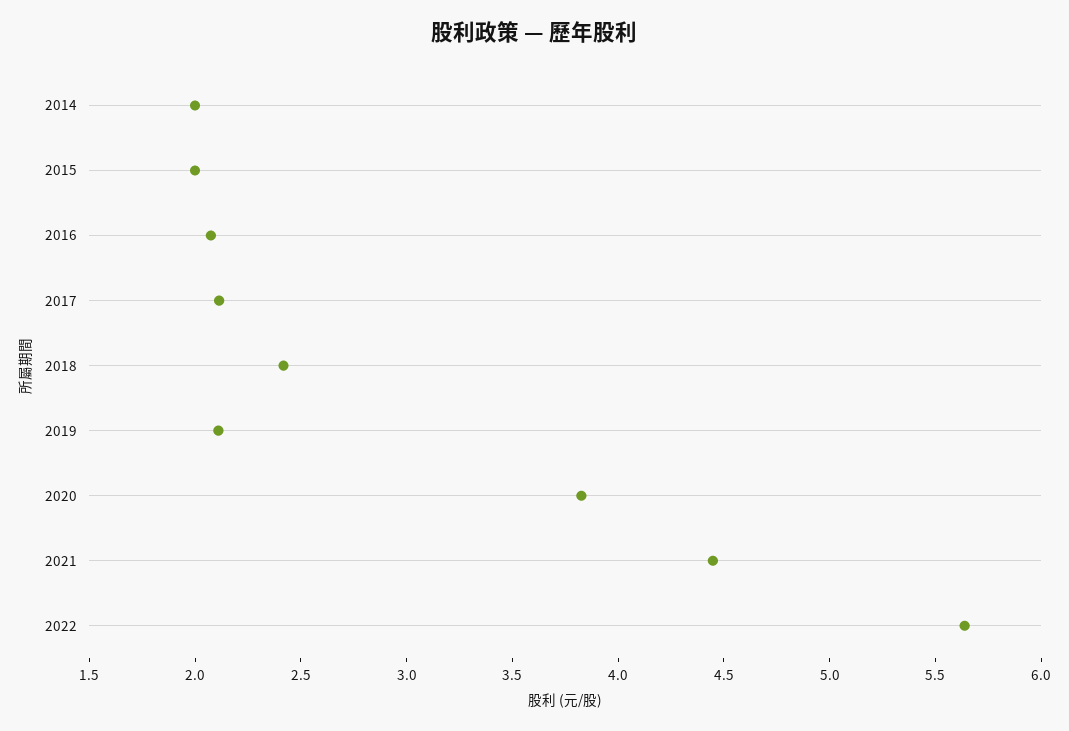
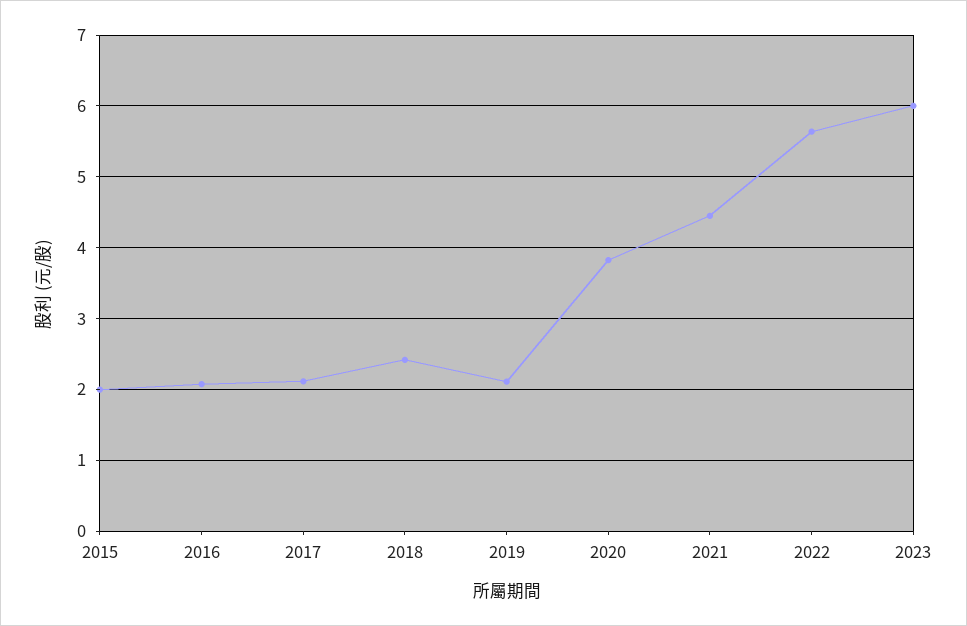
2014: 2 -> none
2023: none -> 6

